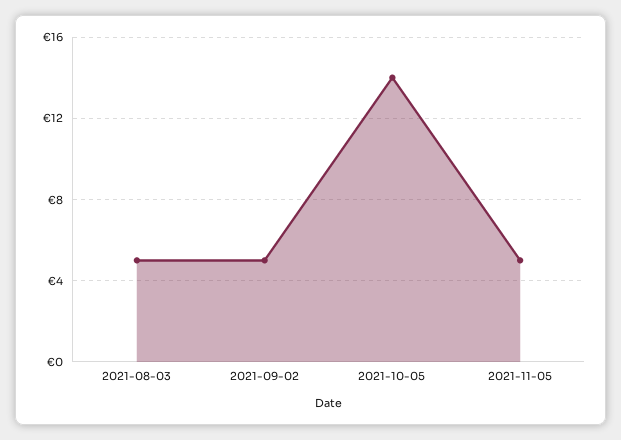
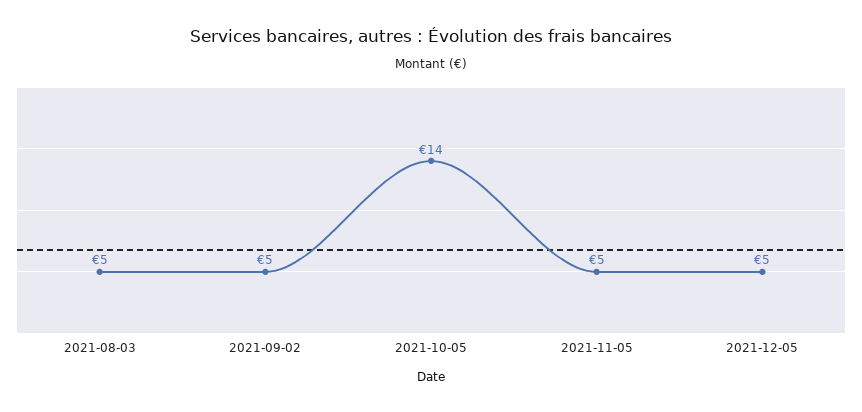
2021-12-05: none -> 5

